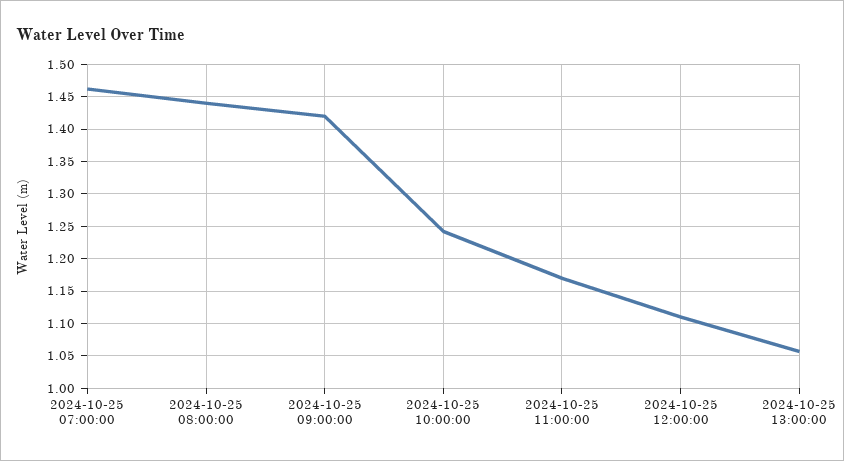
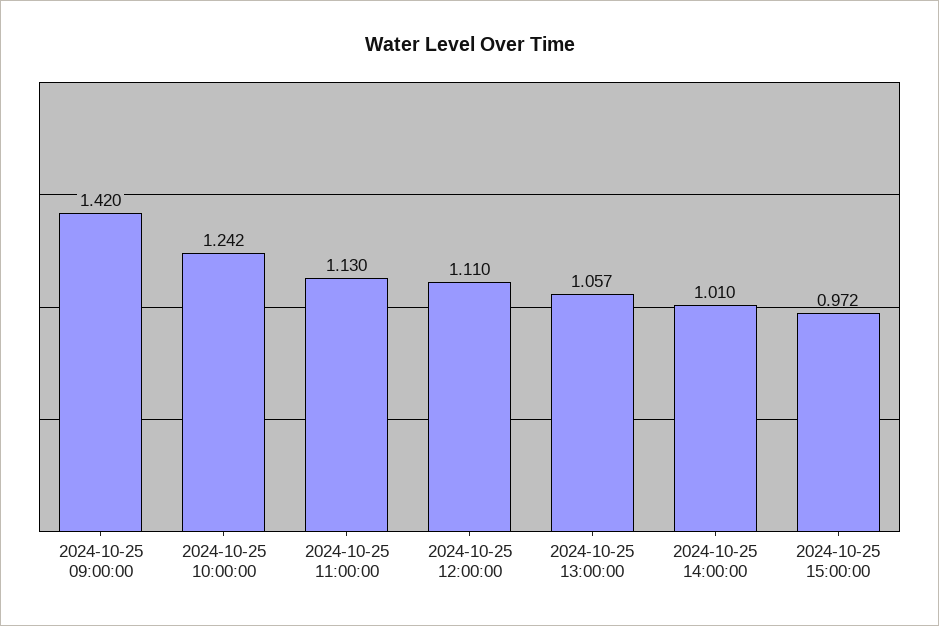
2024-10-25 07:00:00: 1.46 -> none
2024-10-25 08:00:00: 1.44 -> none
2024-10-25 11:00:00: 1.17 -> 1.13
2024-10-25 14:00:00: none -> 1.01
2024-10-25 15:00:00: none -> 0.972

